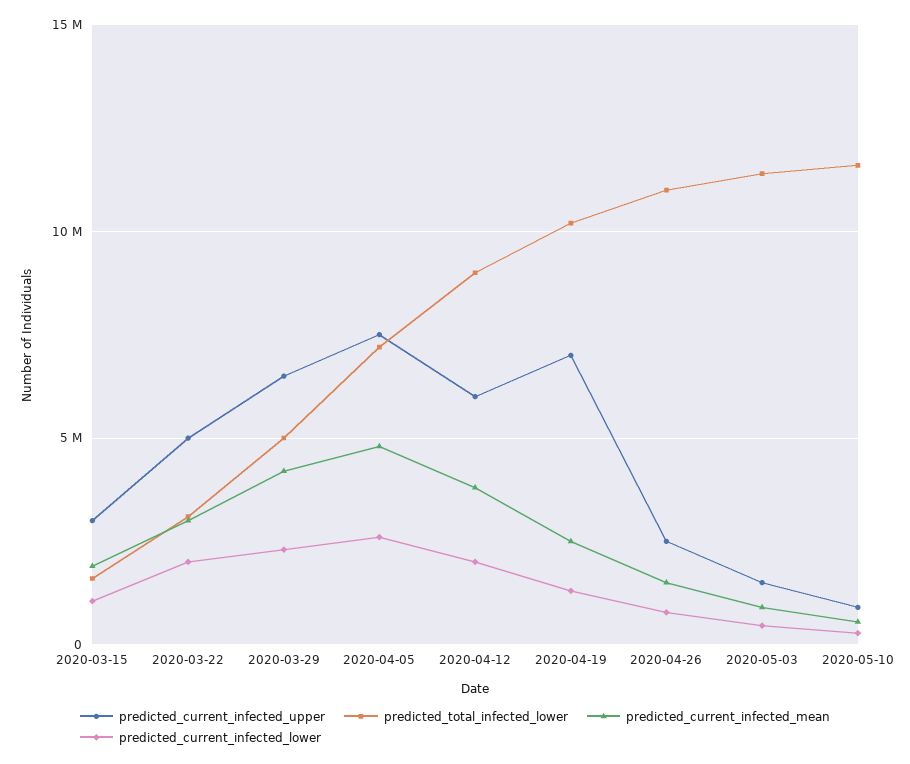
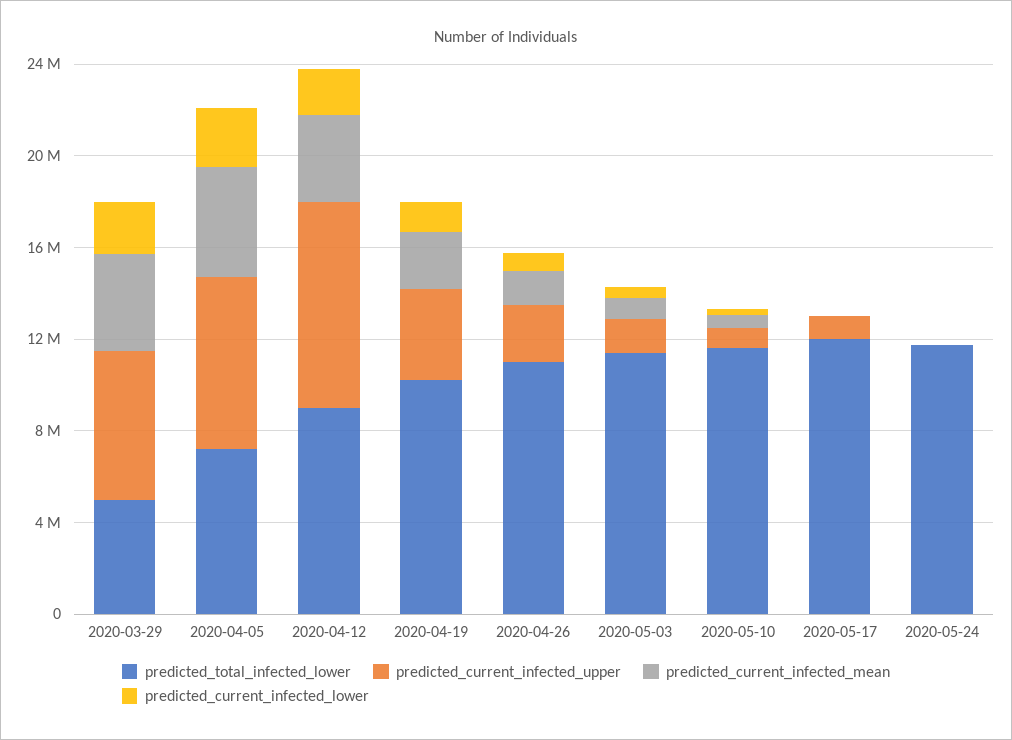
predicted_current_infected_upper, 2020-03-15: 3000000 -> none
predicted_total_infected_lower, 2020-03-15: 1500000 -> none
predicted_current_infected_mean, 2020-03-15: 2000000 -> none
predicted_current_infected_lower, 2020-03-15: 1000000 -> none
predicted_current_infected_upper, 2020-03-22: 5000000 -> none
predicted_total_infected_lower, 2020-03-22: 3000000 -> none
predicted_current_infected_mean, 2020-03-22: 3000000 -> none
predicted_current_infected_lower, 2020-03-22: 2000000 -> none
predicted_current_infected_upper, 2020-04-12: 6000000 -> 9000000
predicted_current_infected_upper, 2020-04-19: 7000000 -> 4000000
predicted_total_infected_lower, 2020-05-17: none -> 12000000
predicted_current_infected_upper, 2020-05-17: none -> 1000000
predicted_current_infected_mean, 2020-05-17: none -> 0
predicted_current_infected_lower, 2020-05-17: none -> 0
predicted_total_infected_lower, 2020-05-24: none -> 12000000
predicted_current_infected_upper, 2020-05-24: none -> 0
predicted_current_infected_mean, 2020-05-24: none -> 0
predicted_current_infected_lower, 2020-05-24: none -> 0

